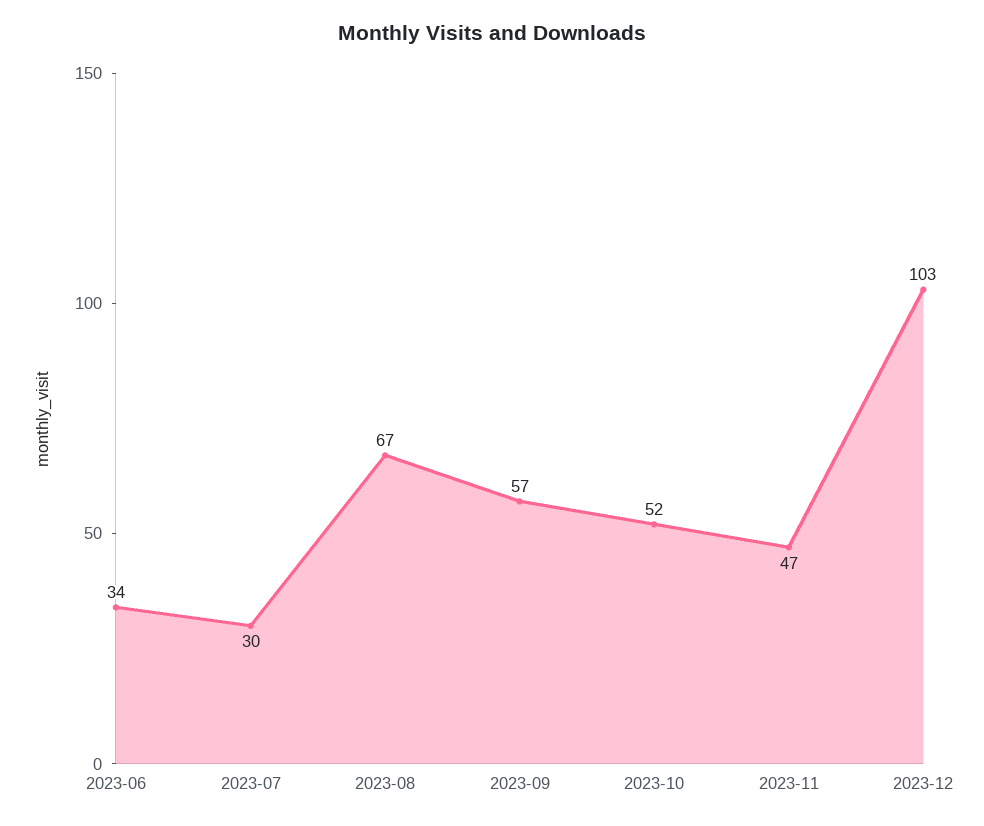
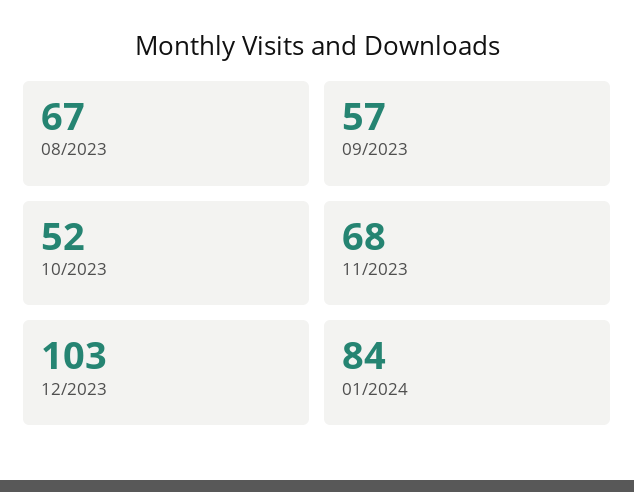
2023-06: 34 -> none
2023-07: 30 -> none
2023-11: 47 -> 68
01/2024: none -> 84

